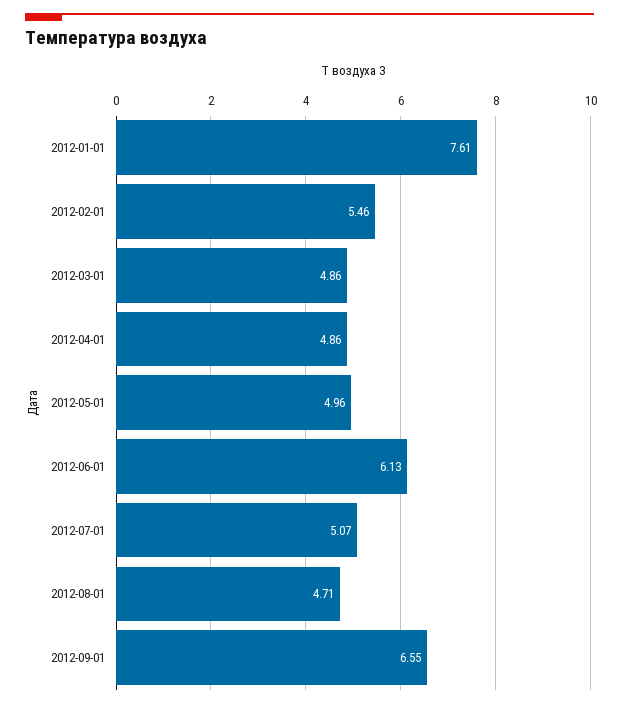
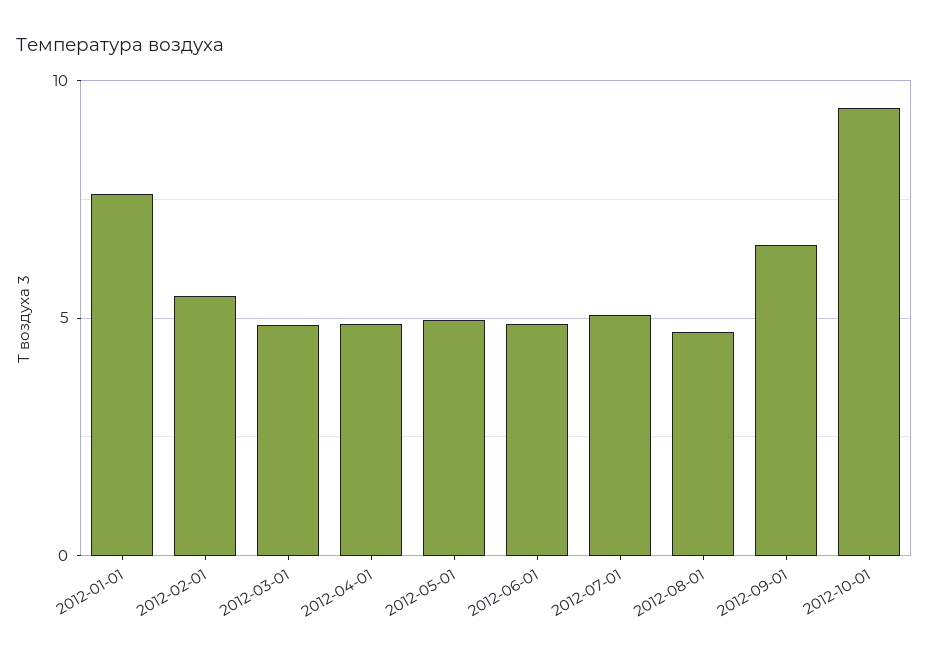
2012-06-01: 6.13 -> 5
2012-10-01: none -> 9.5

